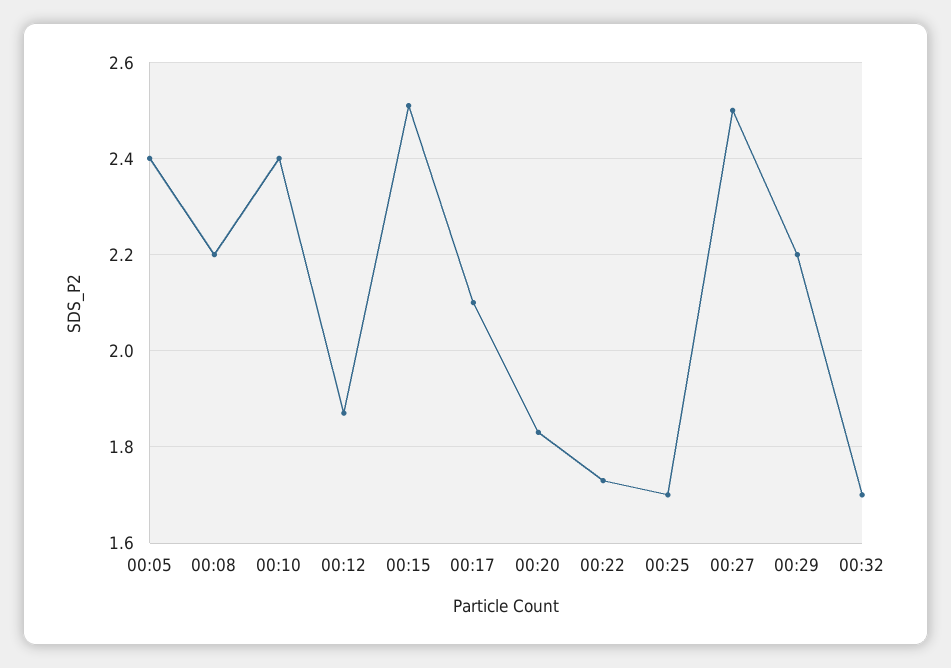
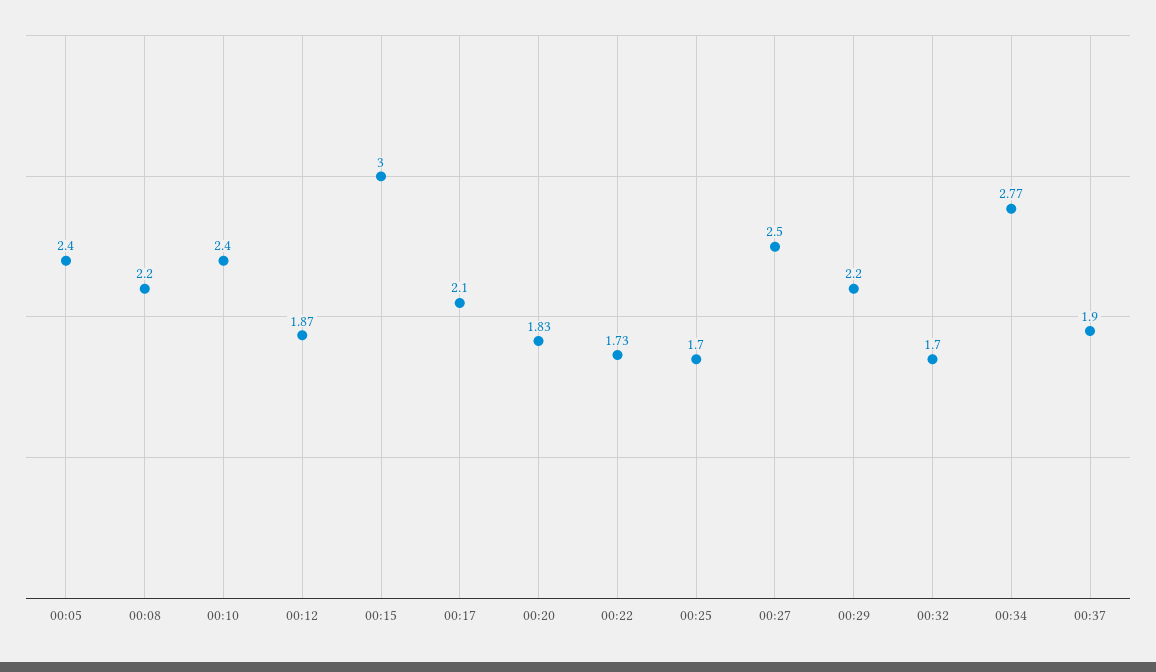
00:15: 2.5 -> 3
00:34: none -> 2.77
00:37: none -> 1.9

